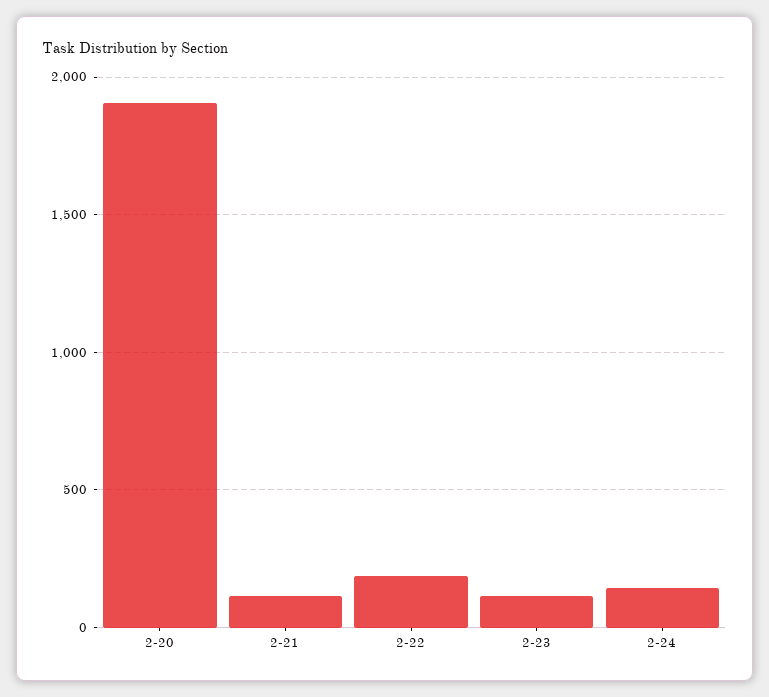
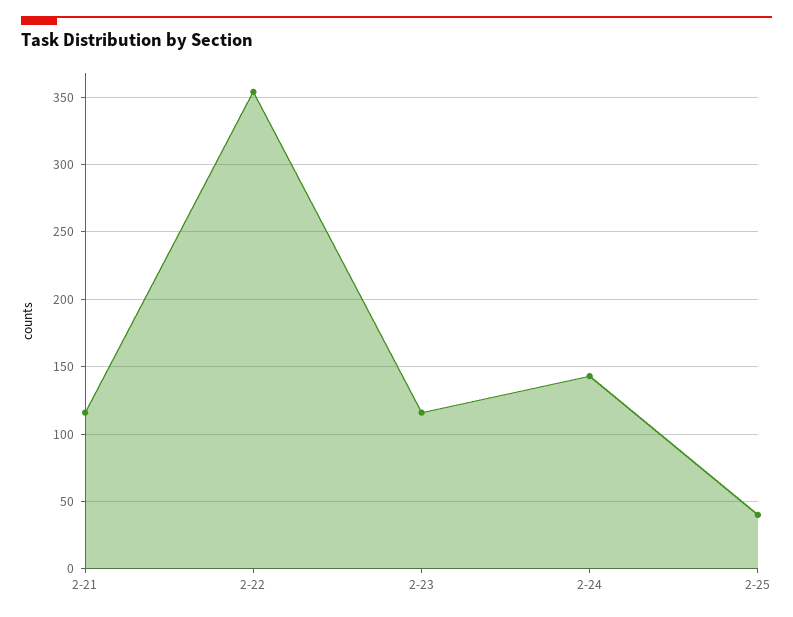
2-20: 1900 -> none
2-22: 200 -> 355
2-25: none -> 40

